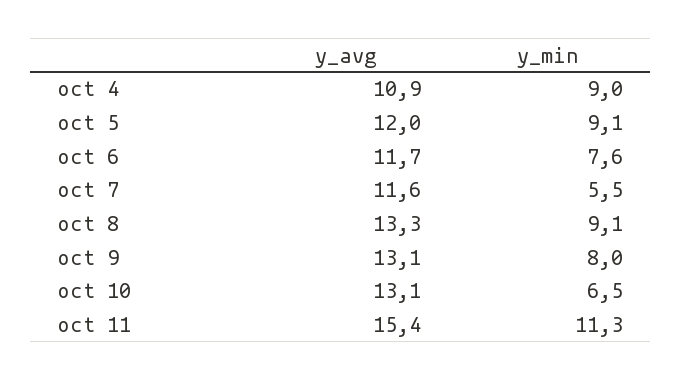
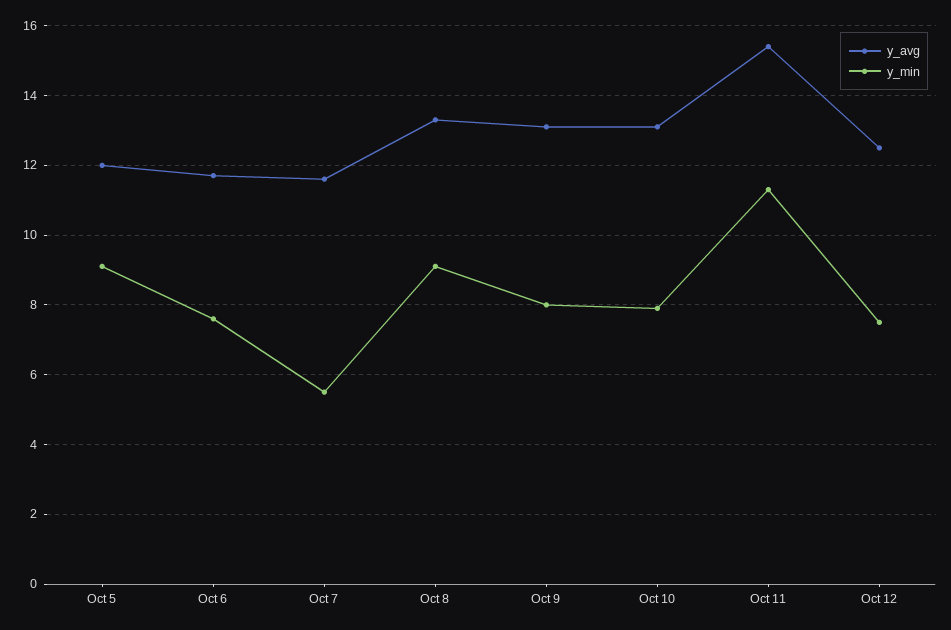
y_avg, oct 4: 10.9 -> none
y_min, oct 4: 9 -> none
y_min, oct 10: 6.5 -> 8
y_avg, Oct 12: none -> 12.5
y_min, Oct 12: none -> 7.5

